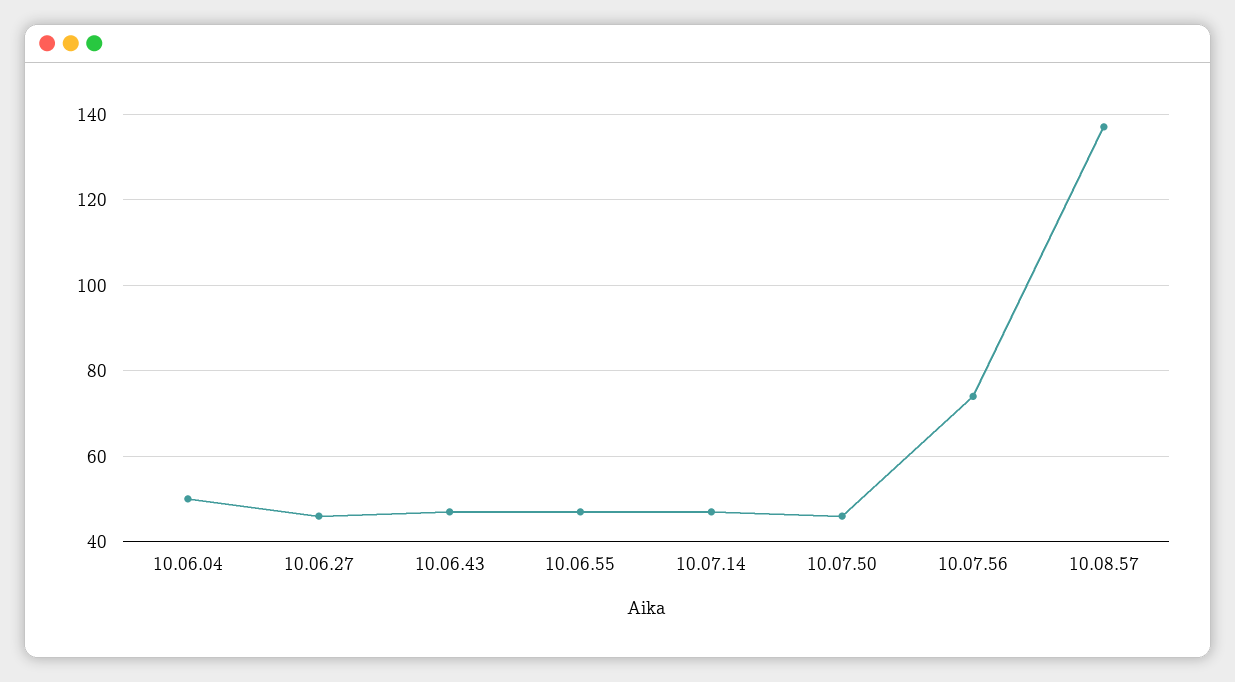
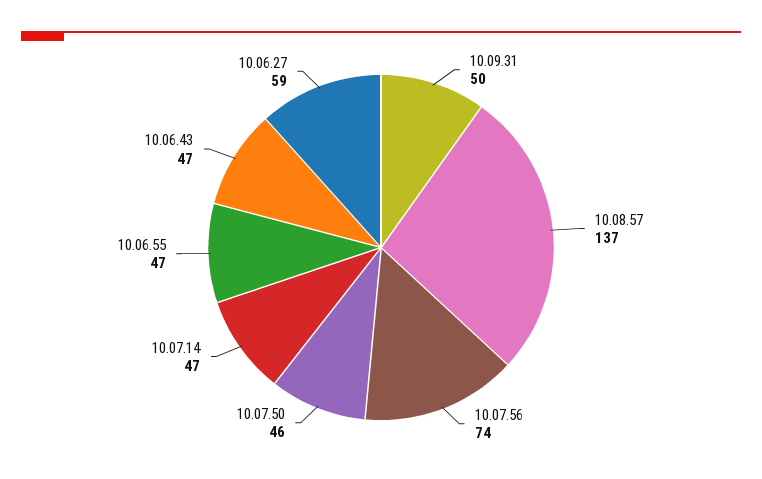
10.06.04: 50 -> none
10.06.27: 45 -> 59
10.09.31: none -> 50

